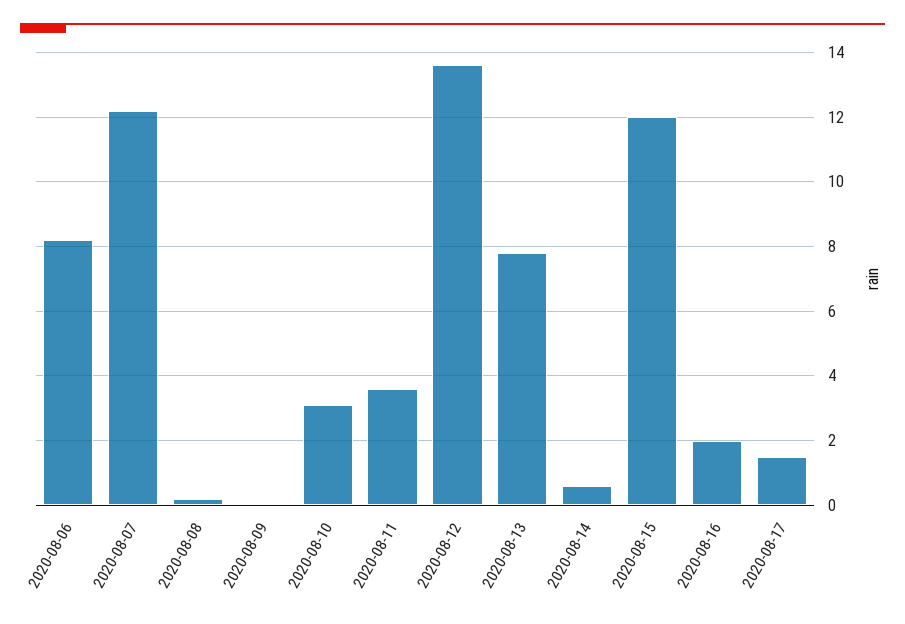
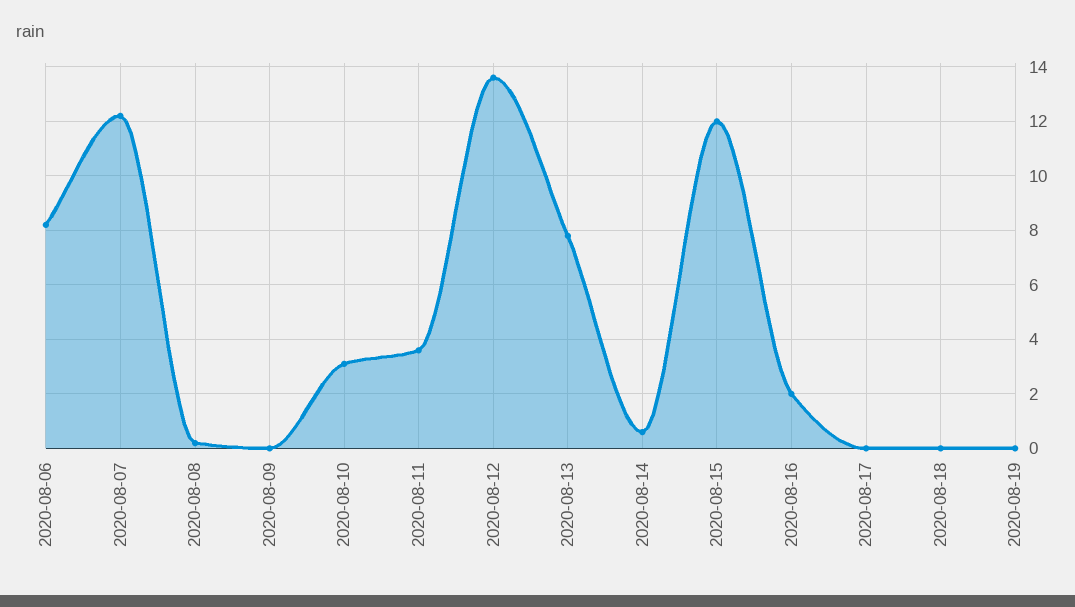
2020-08-17: 1.5 -> 0
2020-08-18: none -> 0
2020-08-19: none -> 0

